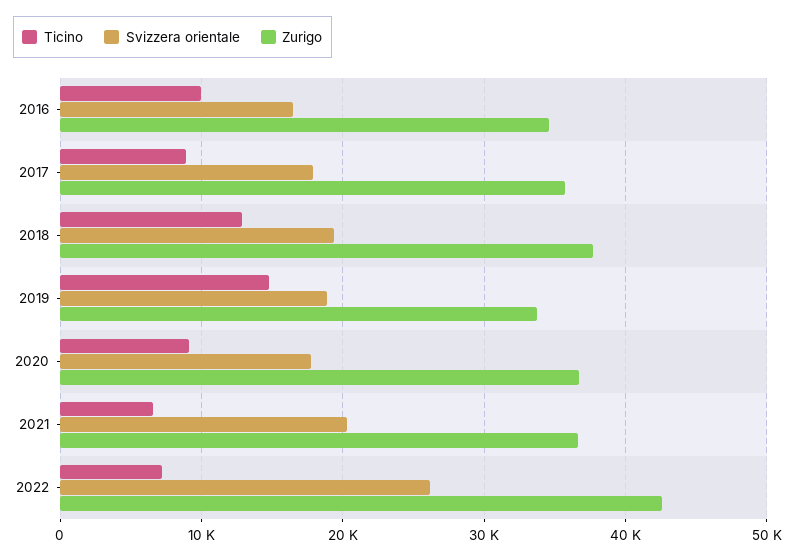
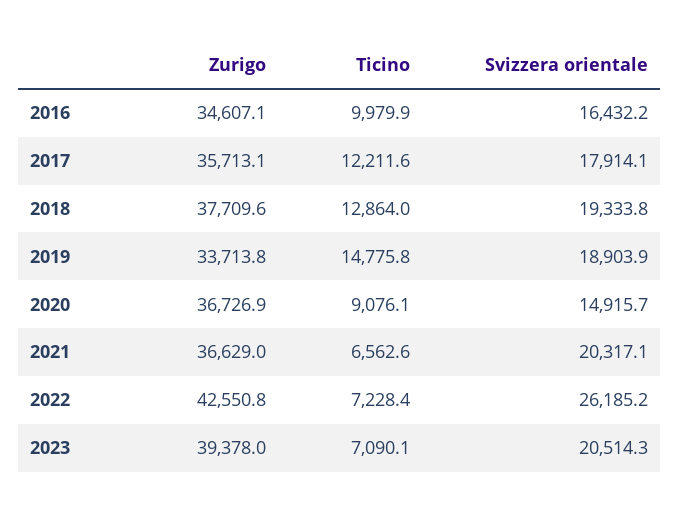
Ticino, 2017: 9000 -> 12211.6
Svizzera orientale, 2020: 18000 -> 14915.7
Zurigo, 2023: none -> 39378
Ticino, 2023: none -> 7090.1
Svizzera orientale, 2023: none -> 20514.3

